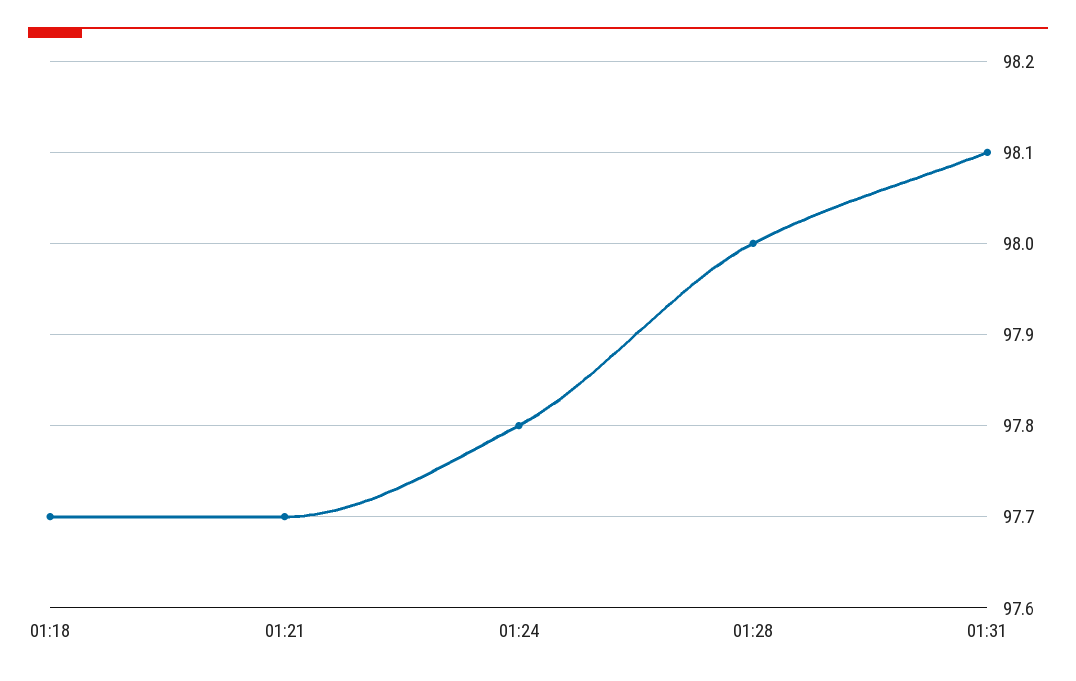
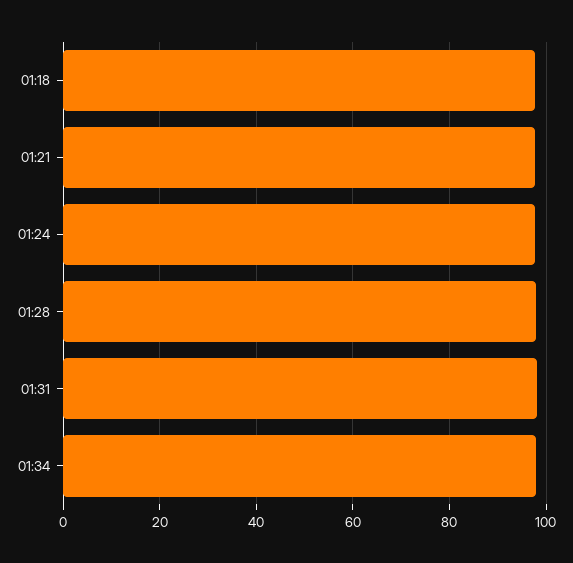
01:34: none -> 98

